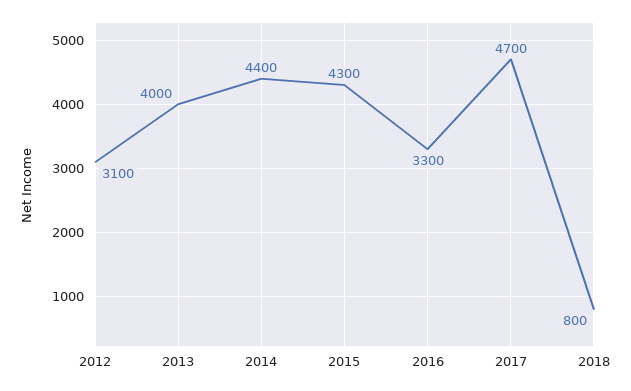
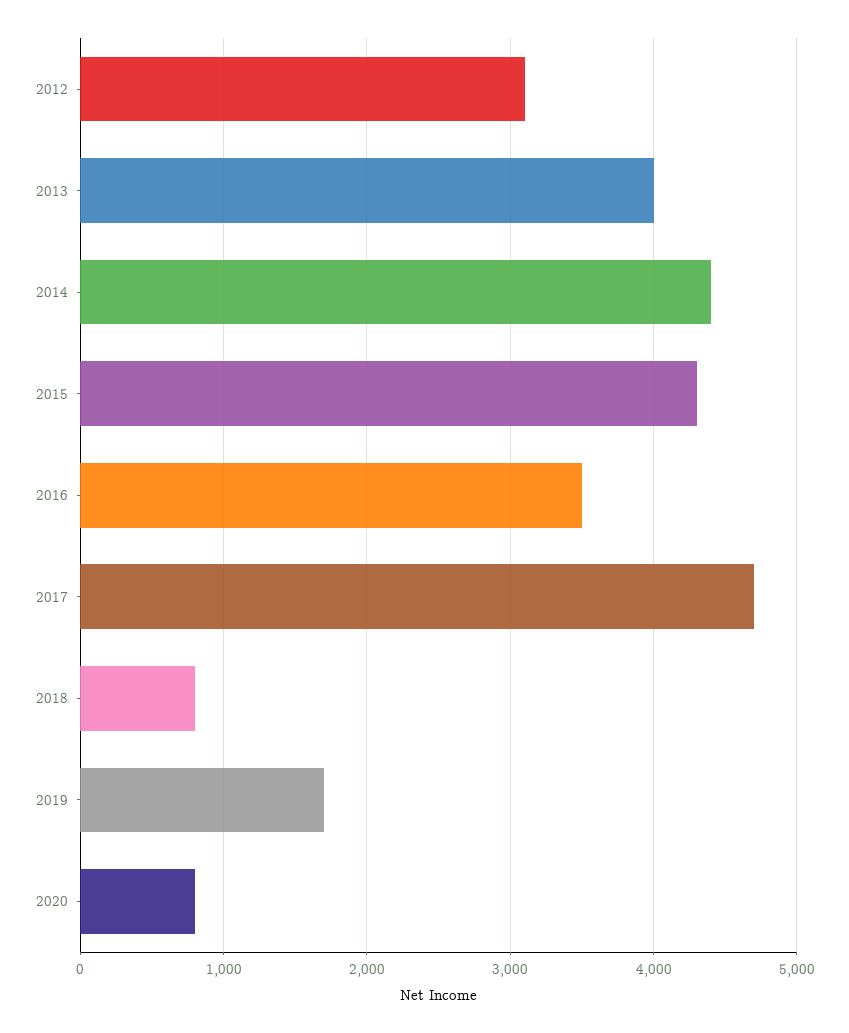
2016: 3300 -> 3500
2019: none -> 1700
2020: none -> 800

